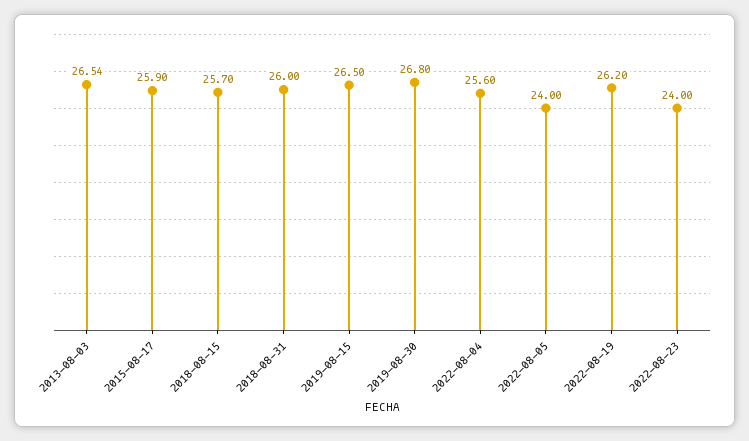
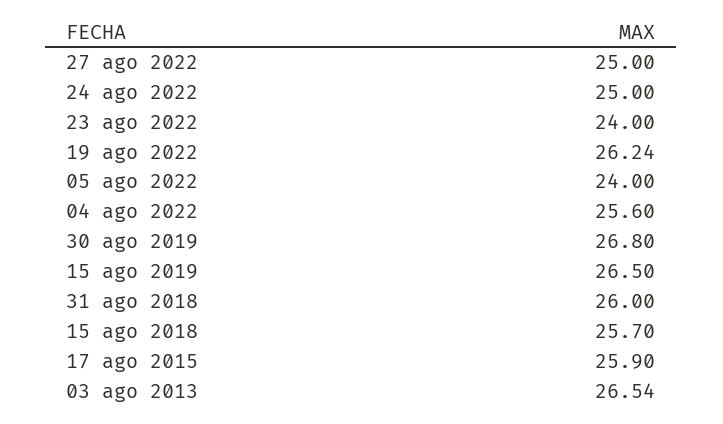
2022-08-19: 26.2 -> 26.24
27 ago 2022: none -> 25
24 ago 2022: none -> 25

